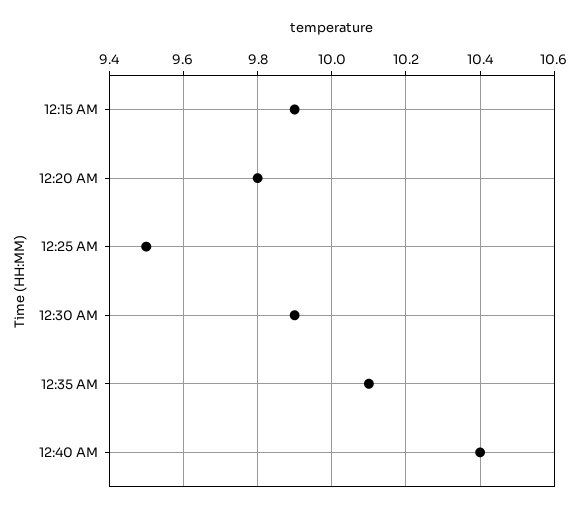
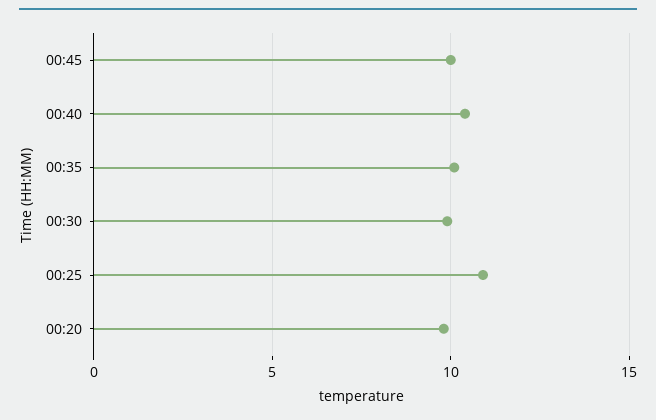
12:15 AM: 9.9 -> none
12:25 AM: 9.5 -> 11
00:45: none -> 10

